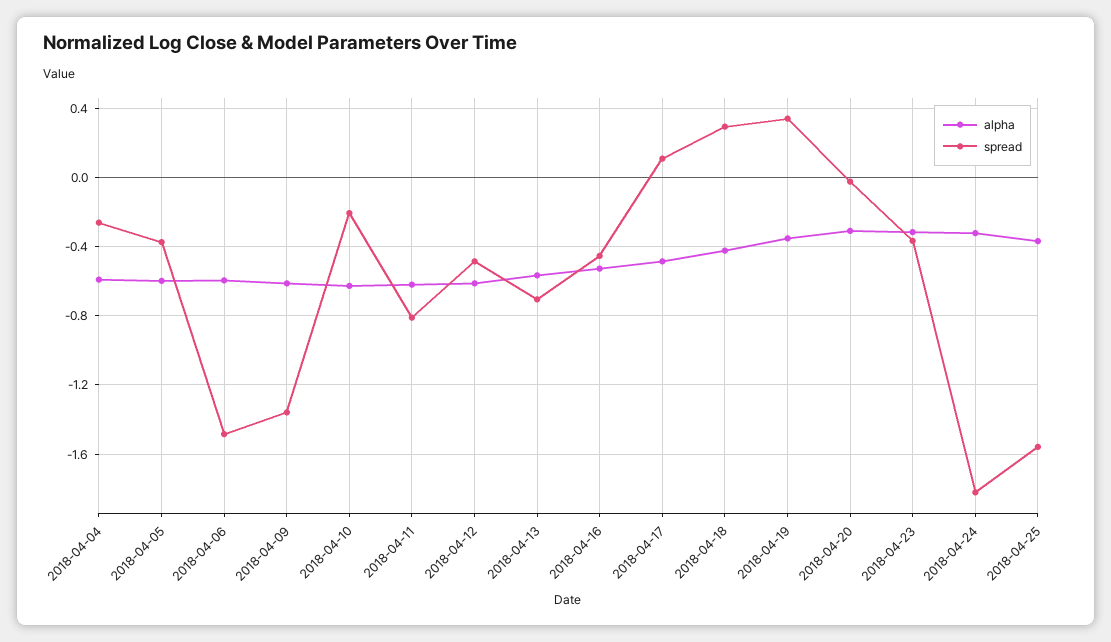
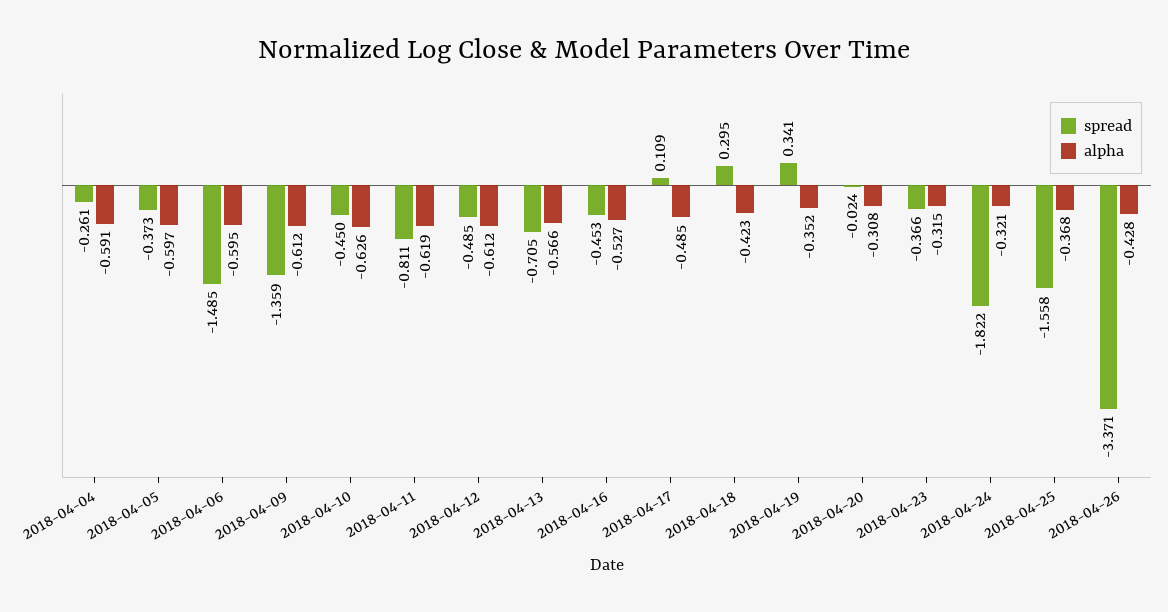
spread, 2018-04-10: -0.2 -> -0.45
spread, 2018-04-26: none -> -3.371
alpha, 2018-04-26: none -> -0.428

